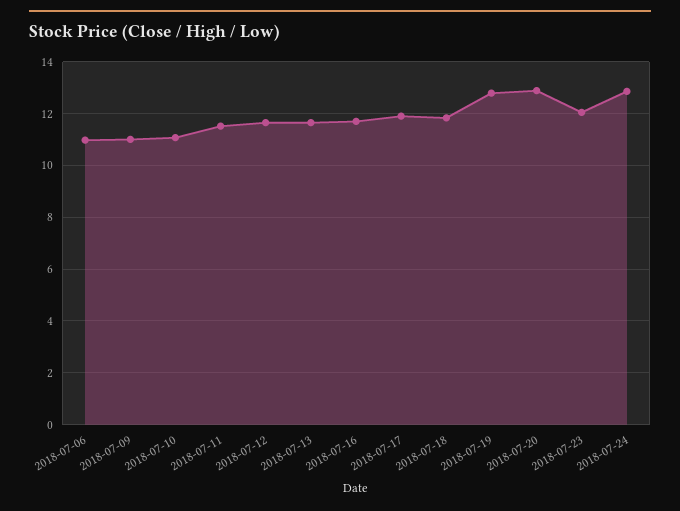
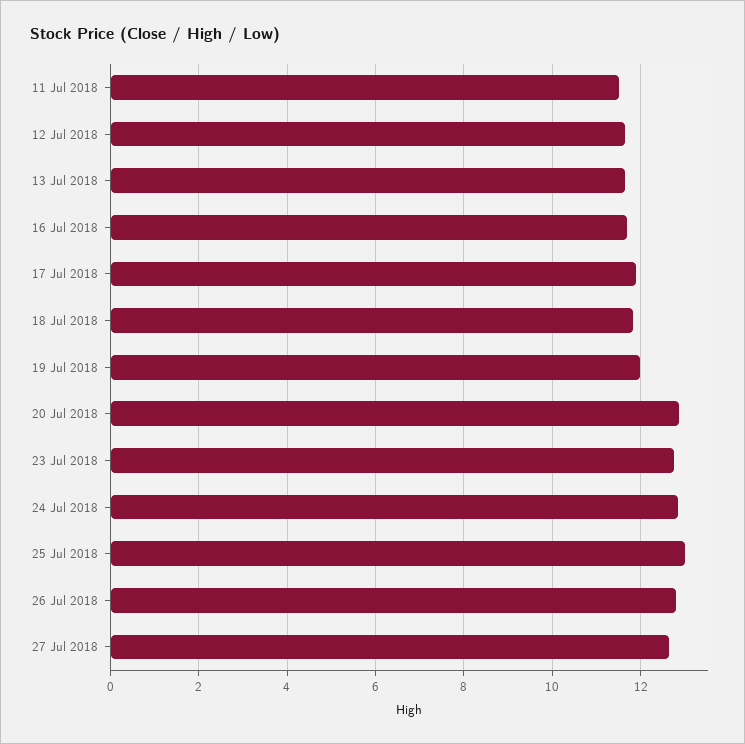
2018-07-06: 11 -> none
2018-07-09: 11 -> none
2018-07-10: 11 -> none
2018-07-19: 12.75 -> 12
2018-07-23: 12 -> 12.8
25 Jul 2018: none -> 13
26 Jul 2018: none -> 12.8
27 Jul 2018: none -> 12.6

